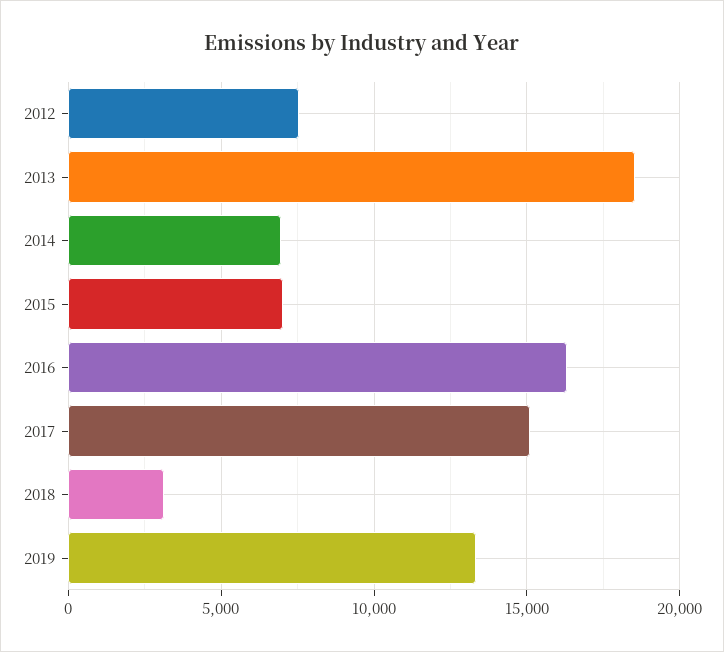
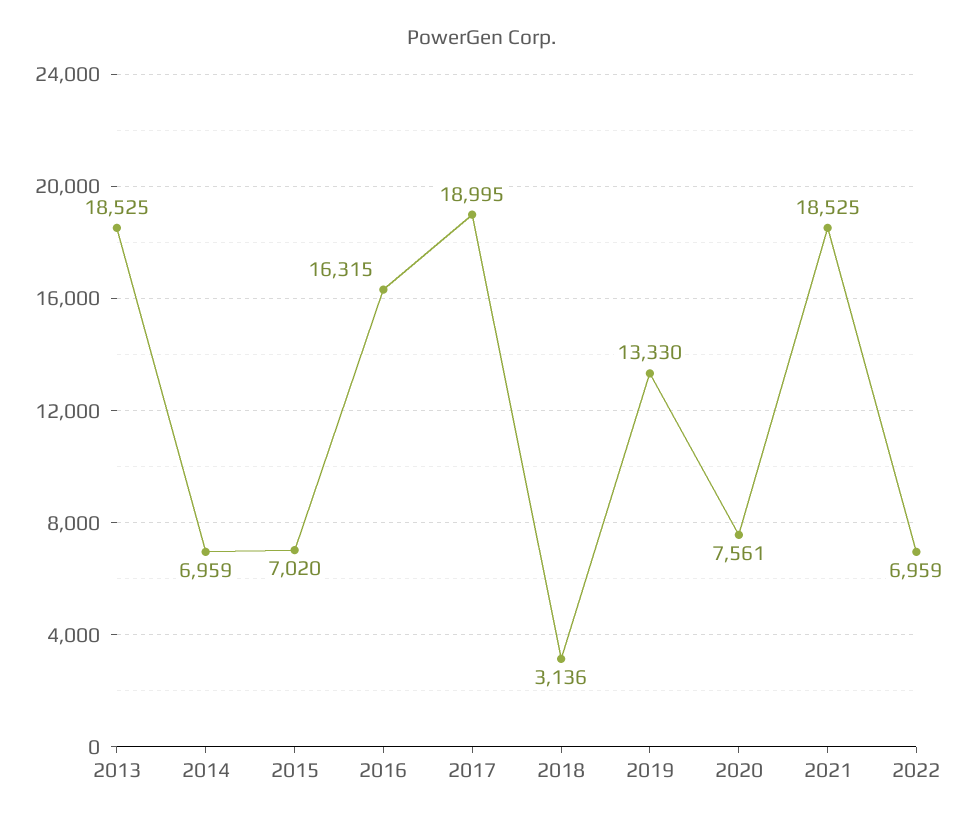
2012: 7500 -> none
2017: 15000 -> 18995
2020: none -> 7561
2021: none -> 18525
2022: none -> 6959

